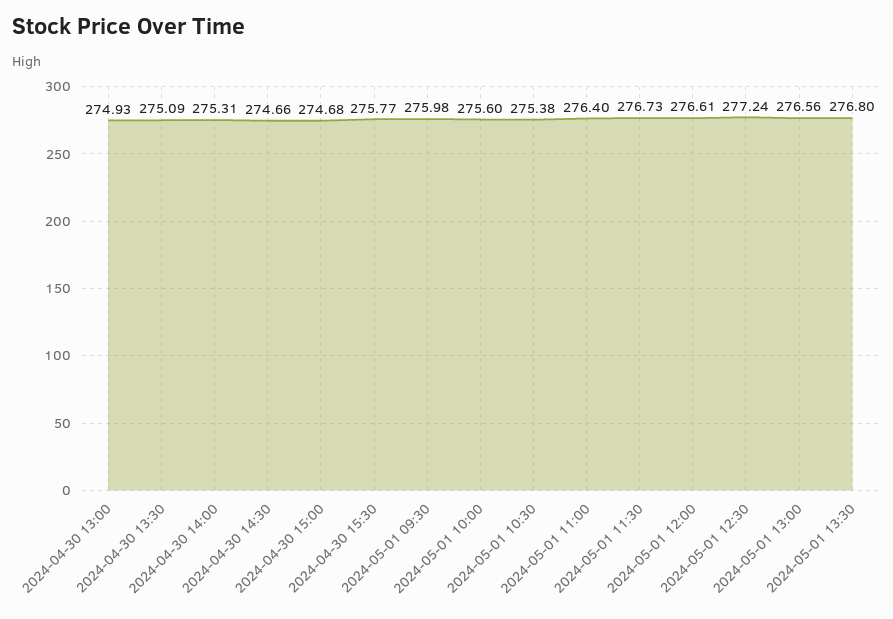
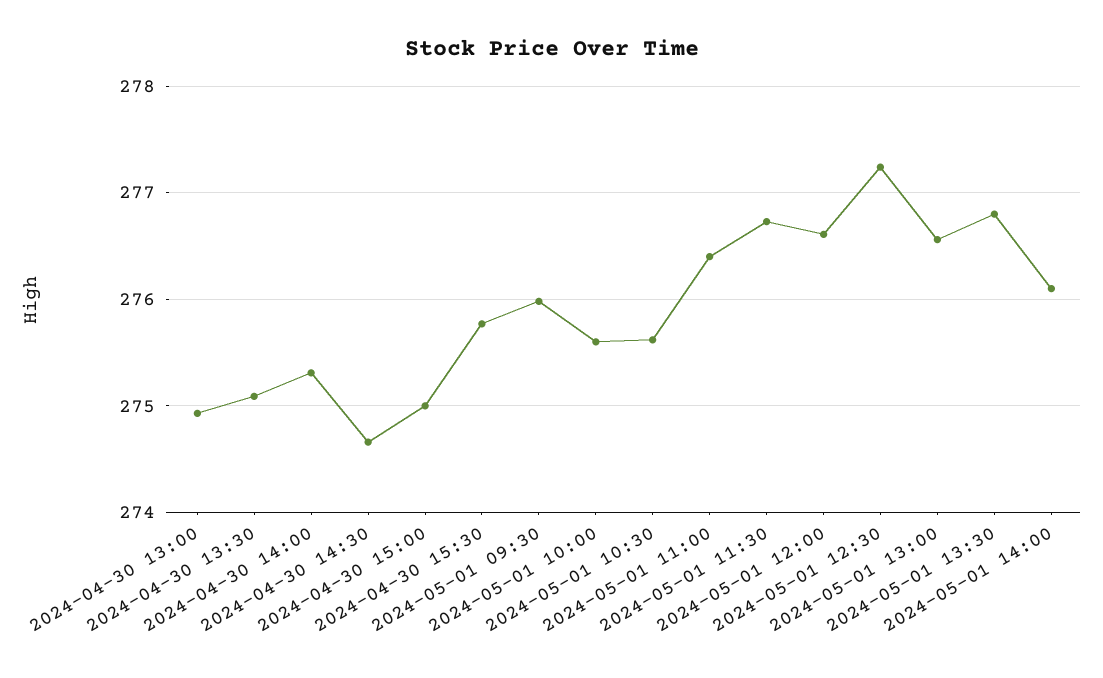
2024-04-30 15:00: 274.68 -> 275
2024-05-01 10:30: 275.38 -> 275.6
2024-05-01 14:00: none -> 276.1

